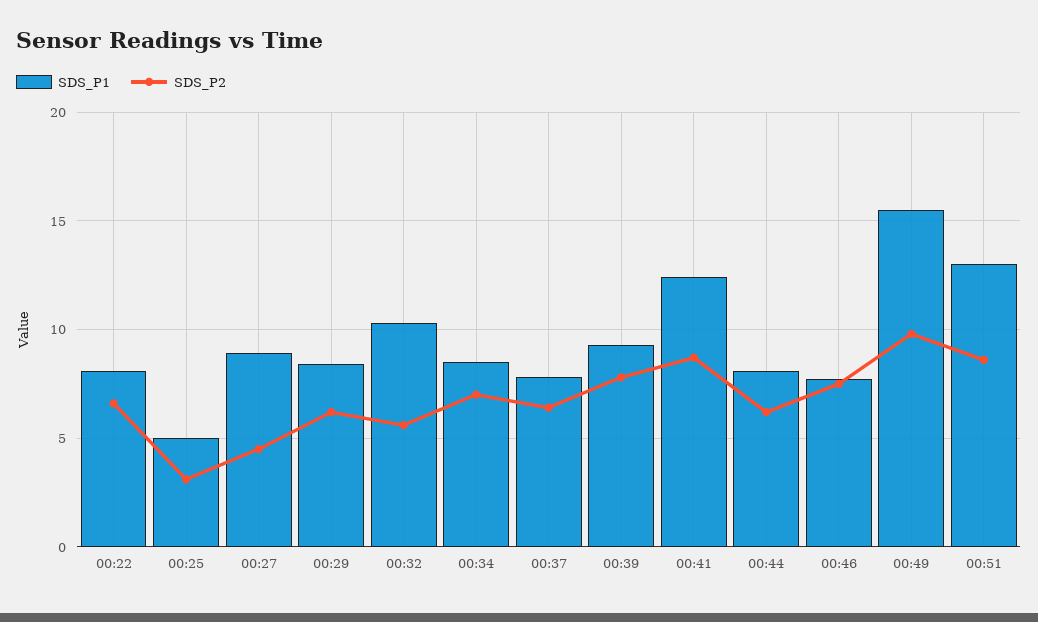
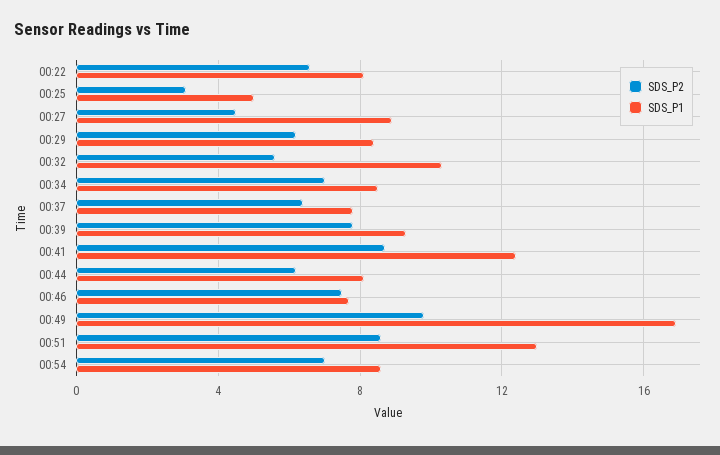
SDS_P1, 00:49: 15.5 -> 17
SDS_P2, 00:54: none -> 7
SDS_P1, 00:54: none -> 8.5

